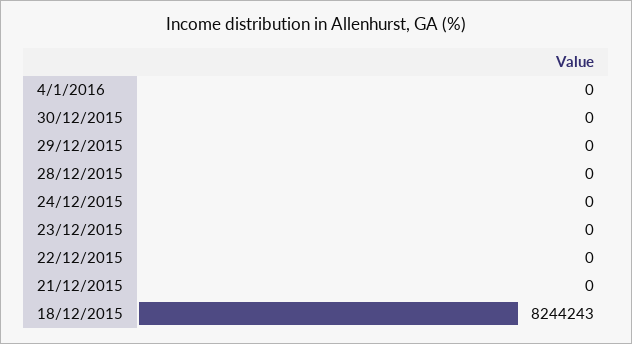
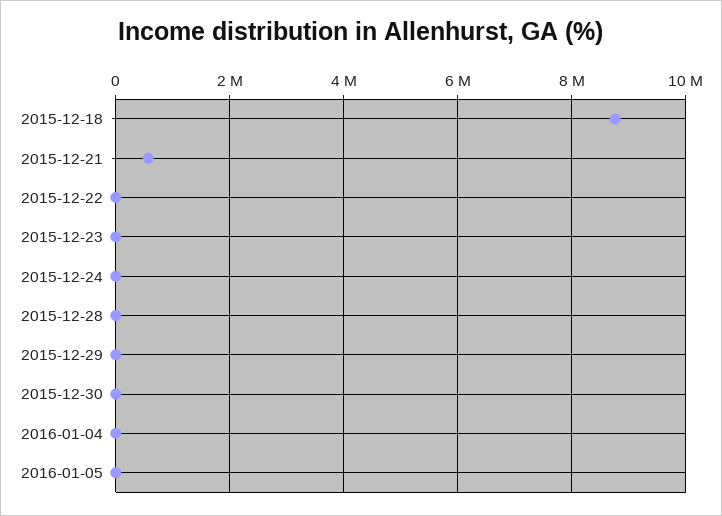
21/12/2015: 0 -> 600000
18/12/2015: 8244243 -> 8800000
2016-01-05: none -> 0

